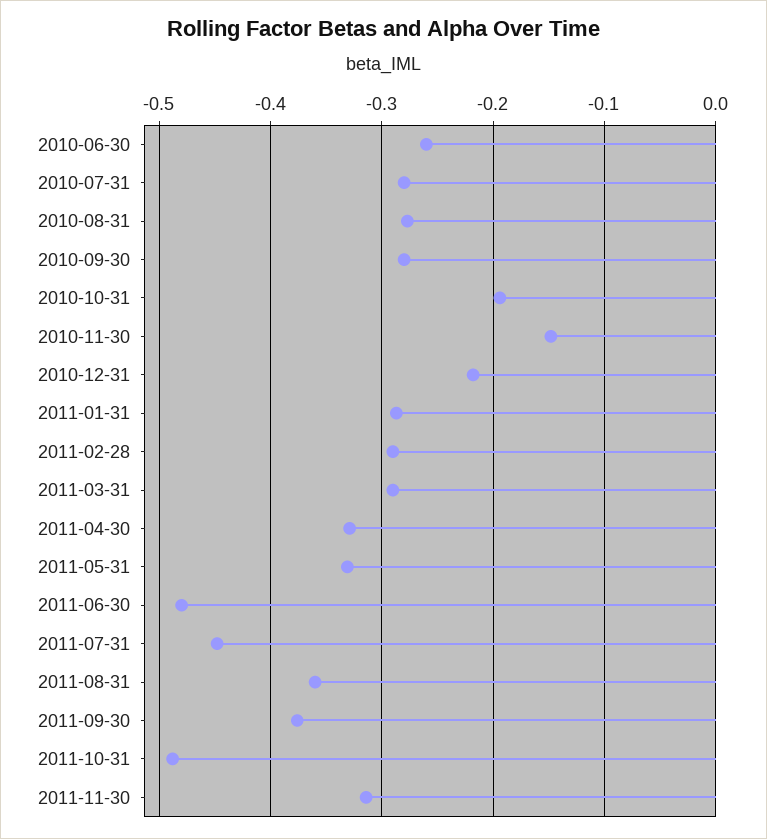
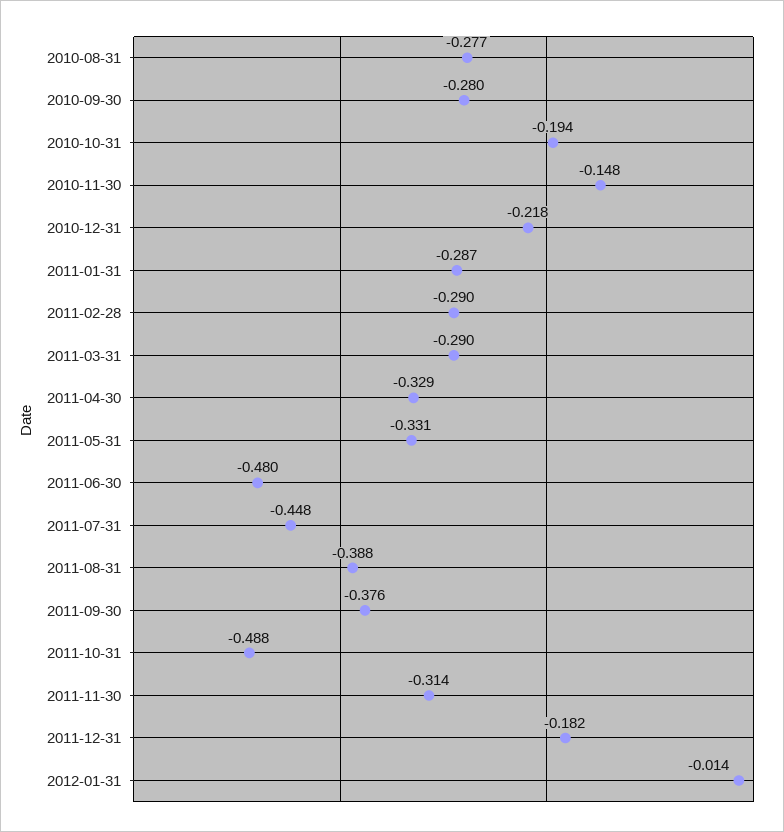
2010-06-30: -0.26 -> none
2010-07-31: -0.28 -> none
2011-08-31: -0.36 -> -0.388
2011-12-31: none -> -0.182
2012-01-31: none -> -0.014

